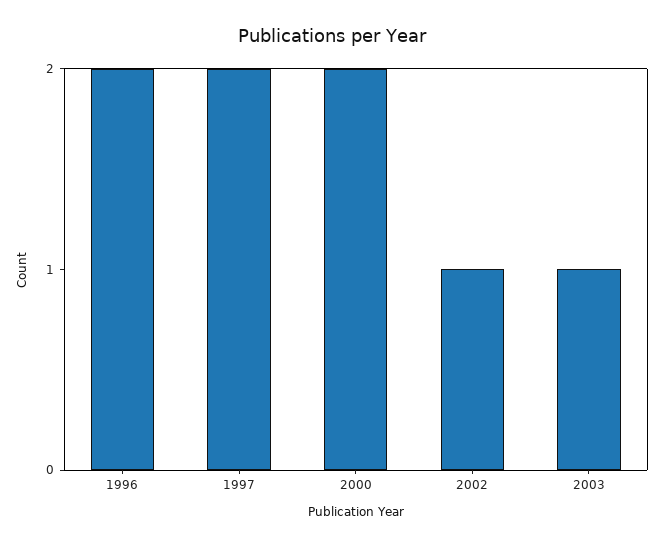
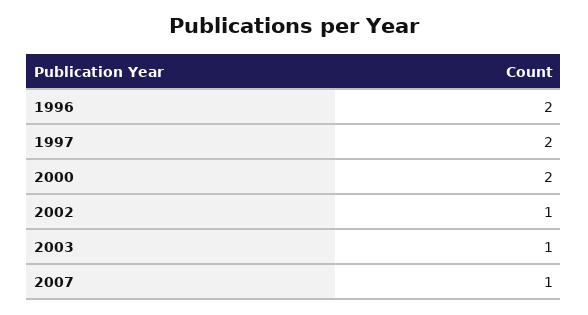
2007: none -> 1

